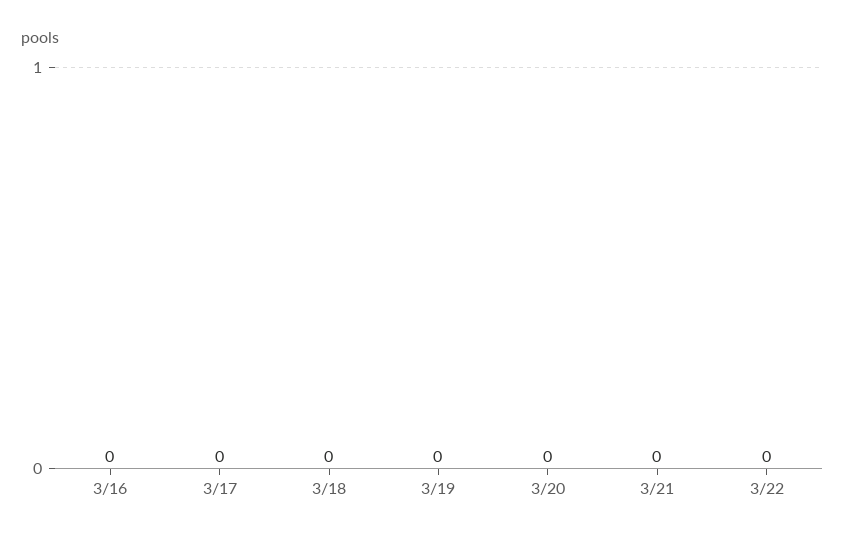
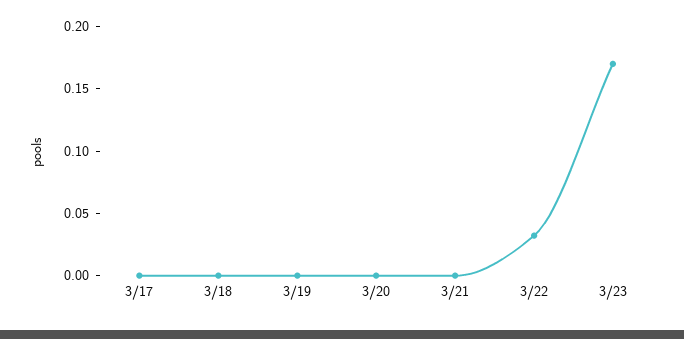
3/16: 0 -> none
3/22: 0 -> 0.03
3/23: none -> 0.17

